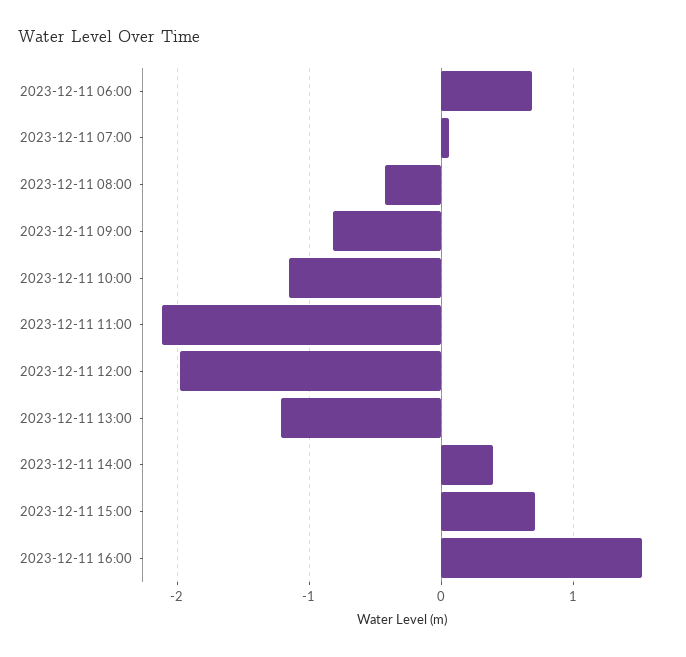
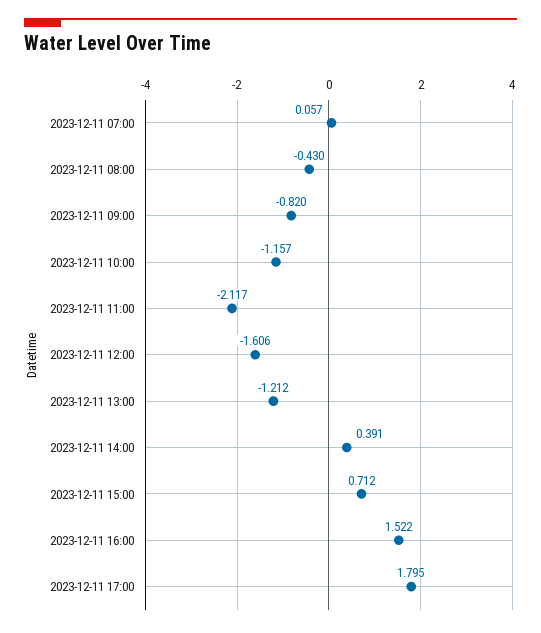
2023-12-11 06:00: 0.7 -> none
2023-12-11 12:00: -2 -> -1.606
2023-12-11 17:00: none -> 1.795

